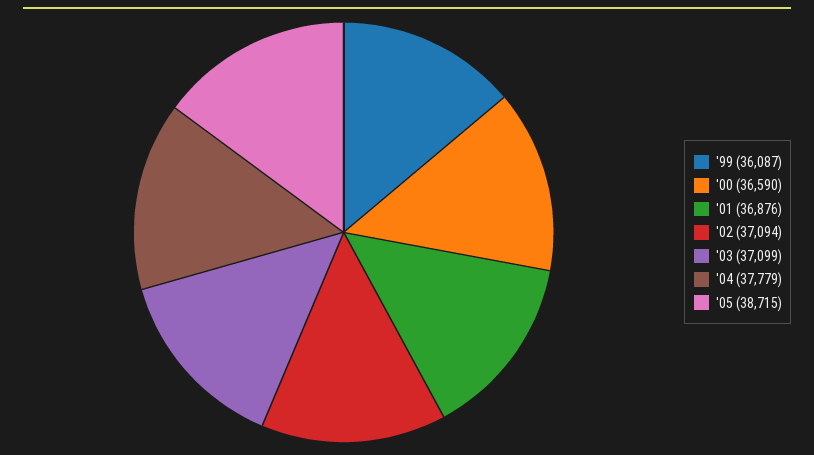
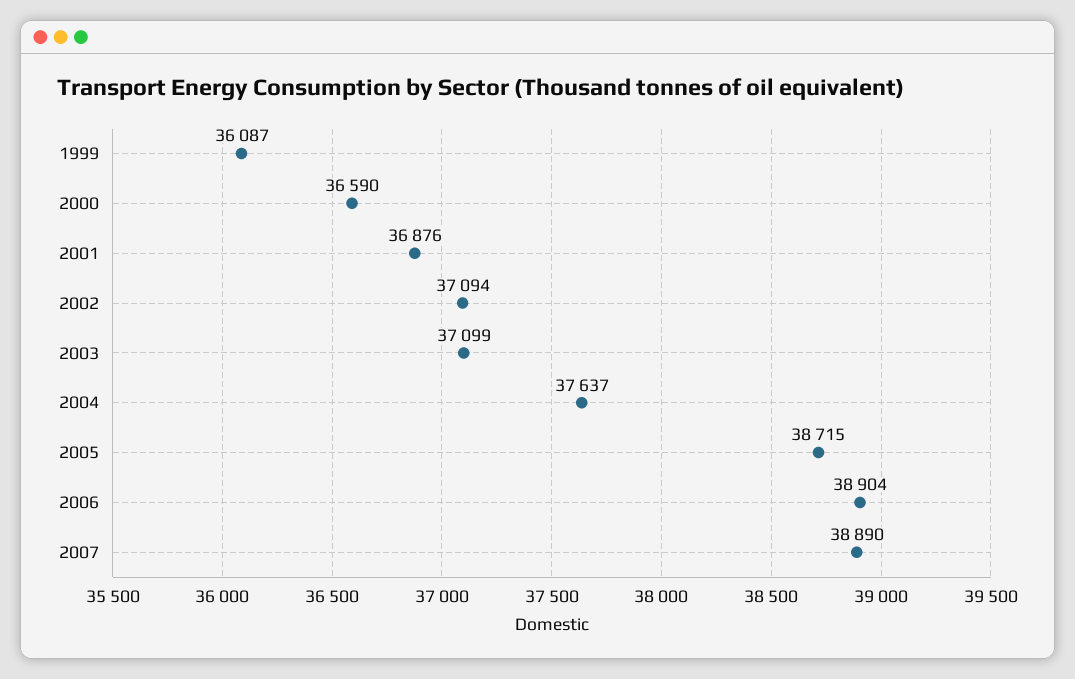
'04: 37779 -> 37637
2006: none -> 38904
2007: none -> 38890

